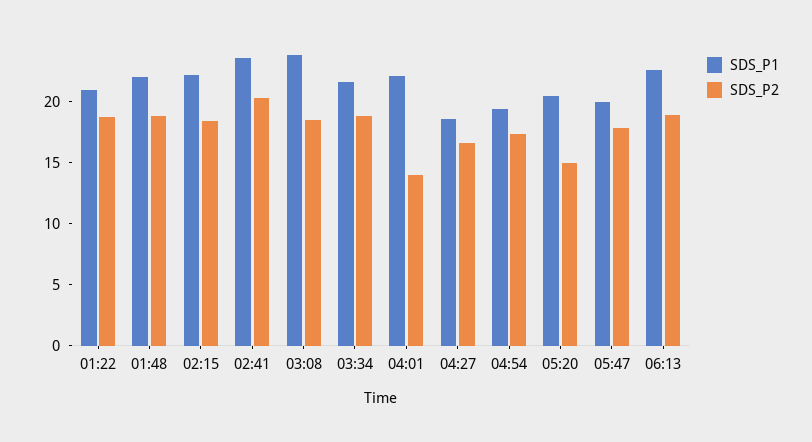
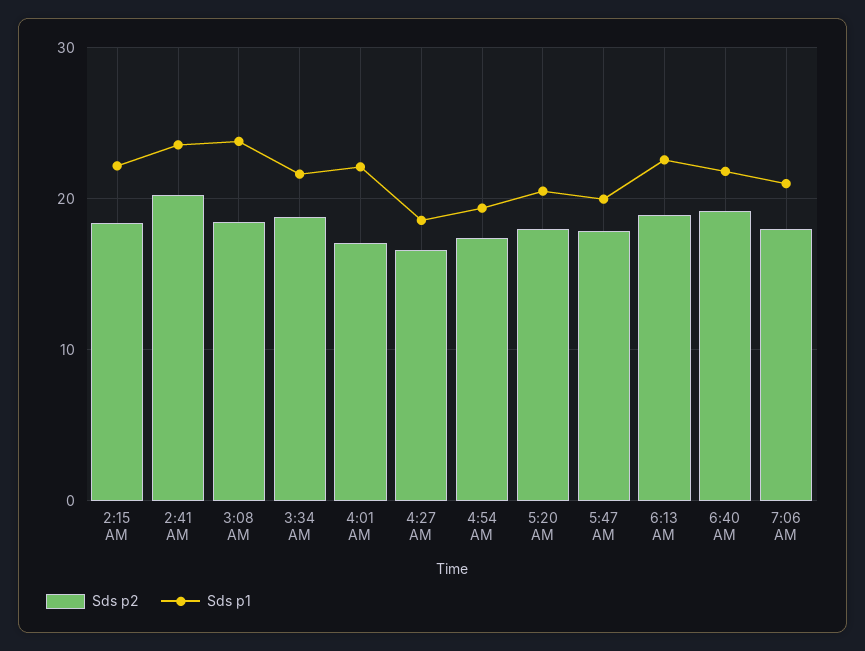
SDS_P1, 01:22: 21 -> none
SDS_P2, 01:22: 19 -> none
SDS_P1, 01:48: 22 -> none
SDS_P2, 01:48: 19 -> none
SDS_P2, 04:01: 14 -> 17
SDS_P2, 05:20: 15 -> 18
SDS_P2, 6:40 AM: none -> 19
SDS_P1, 6:40 AM: none -> 22
SDS_P2, 7:06 AM: none -> 18
SDS_P1, 7:06 AM: none -> 21

